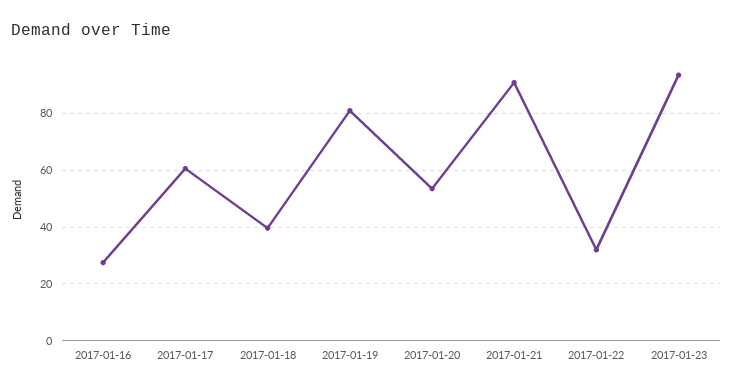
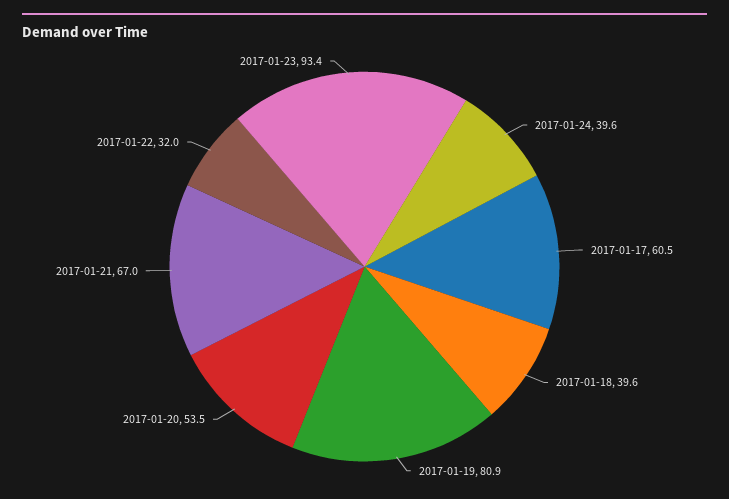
2017-01-16: 27.5 -> none
2017-01-21: 90 -> 67
2017-01-24: none -> 39.6

